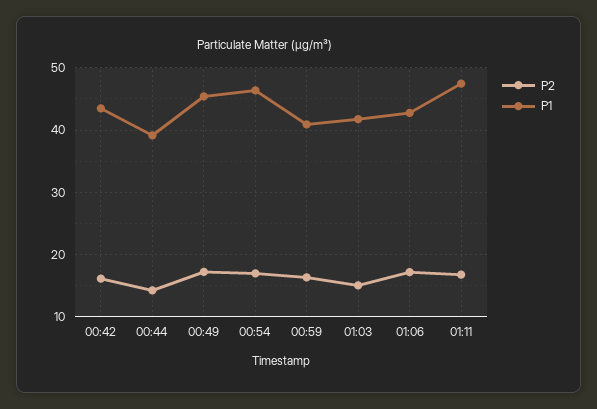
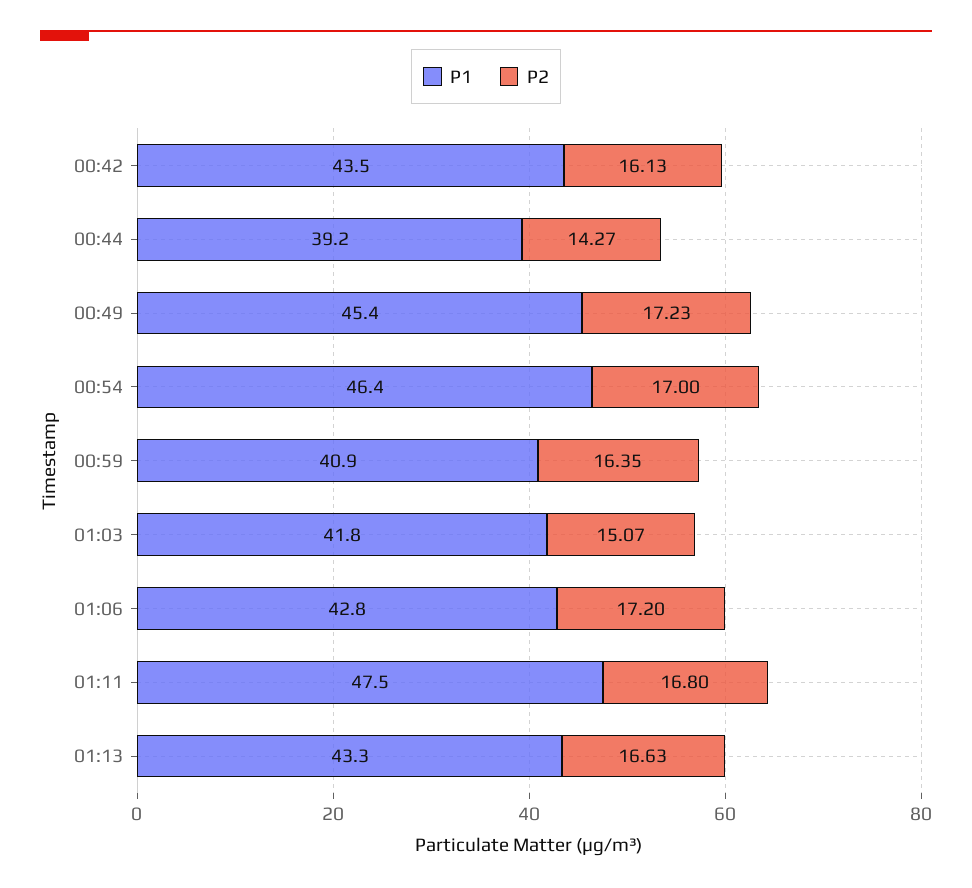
P1, 01:13: none -> 43.3
P2, 01:13: none -> 16.63

